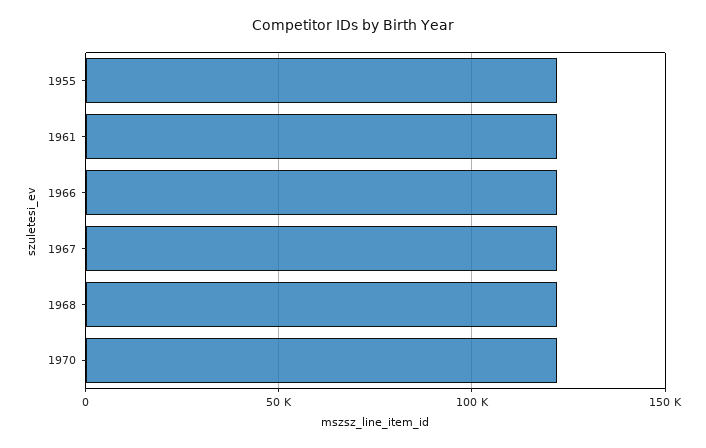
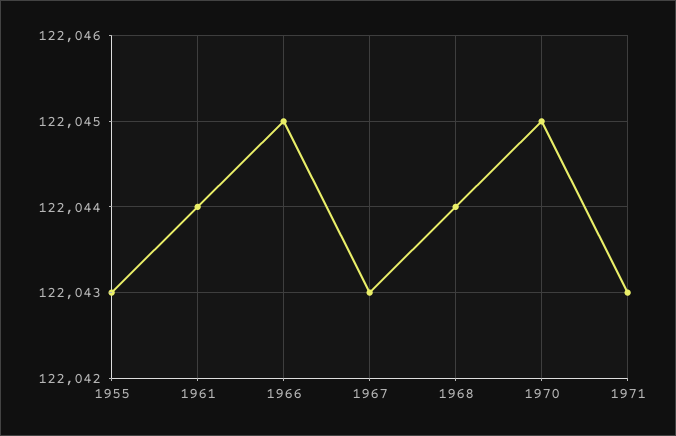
1971: none -> 122043

